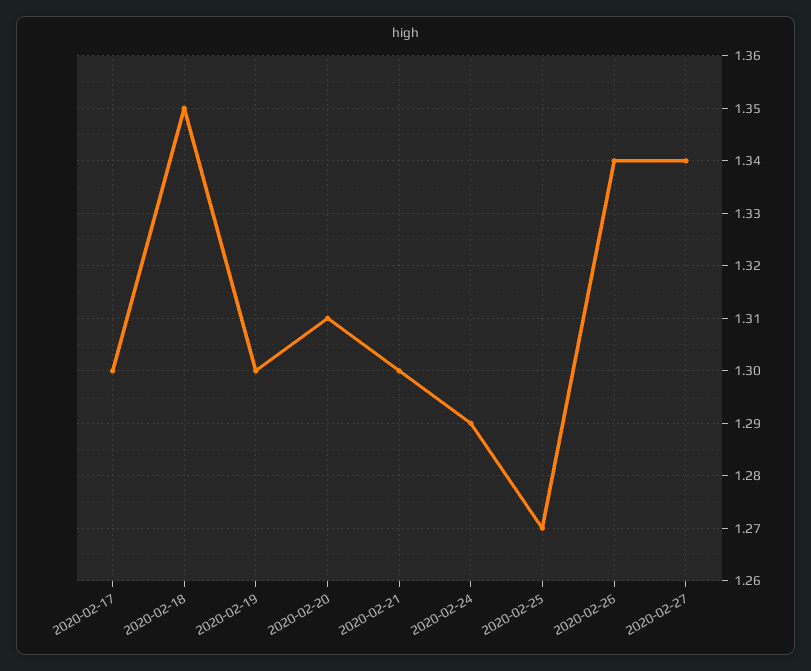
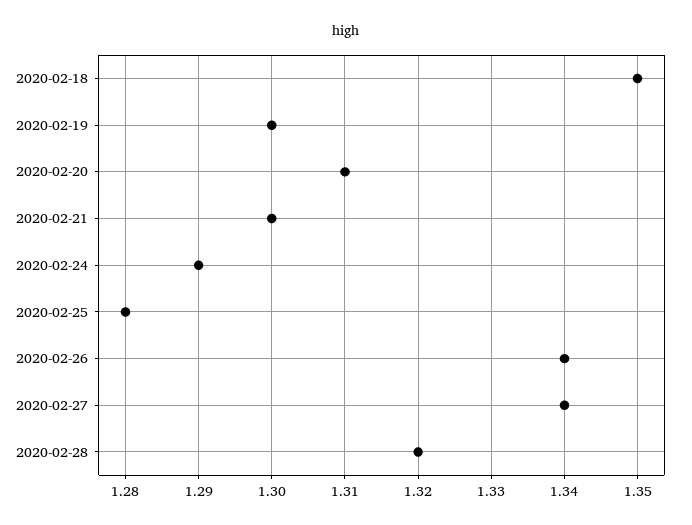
2020-02-17: 1.3 -> none
2020-02-25: 1.27 -> 1.28
2020-02-28: none -> 1.32

